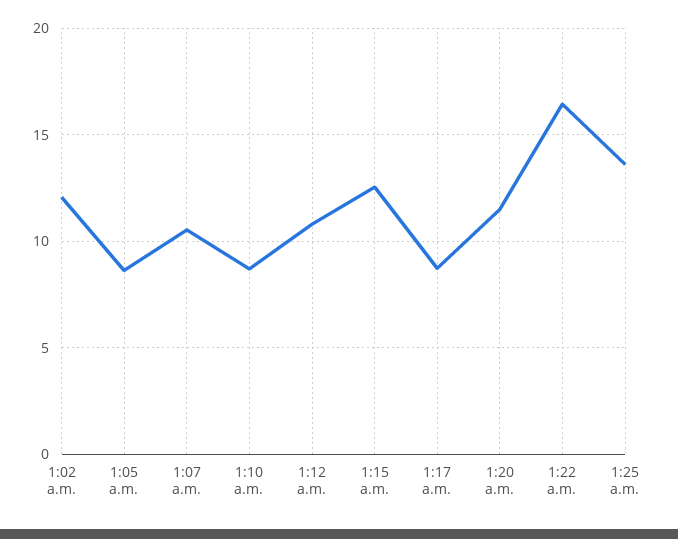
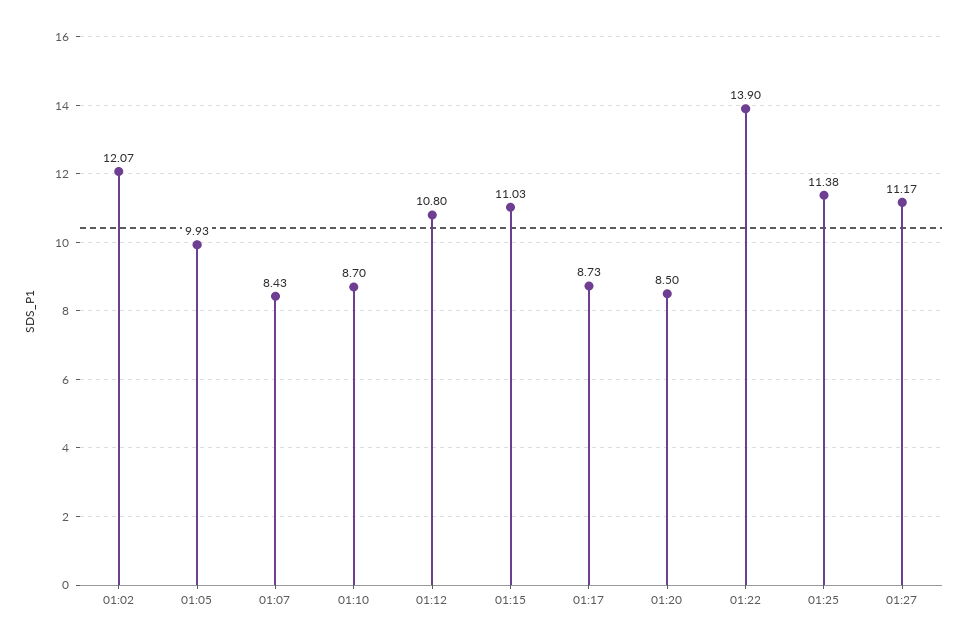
1:05 a.m.: 8.5 -> 9.93
1:07 a.m.: 10.5 -> 8.43
1:15 a.m.: 12.5 -> 11.03
1:20 a.m.: 11.5 -> 8.5
1:22 a.m.: 16.5 -> 13.9
1:25 a.m.: 13.5 -> 11.38
01:27: none -> 11.17

